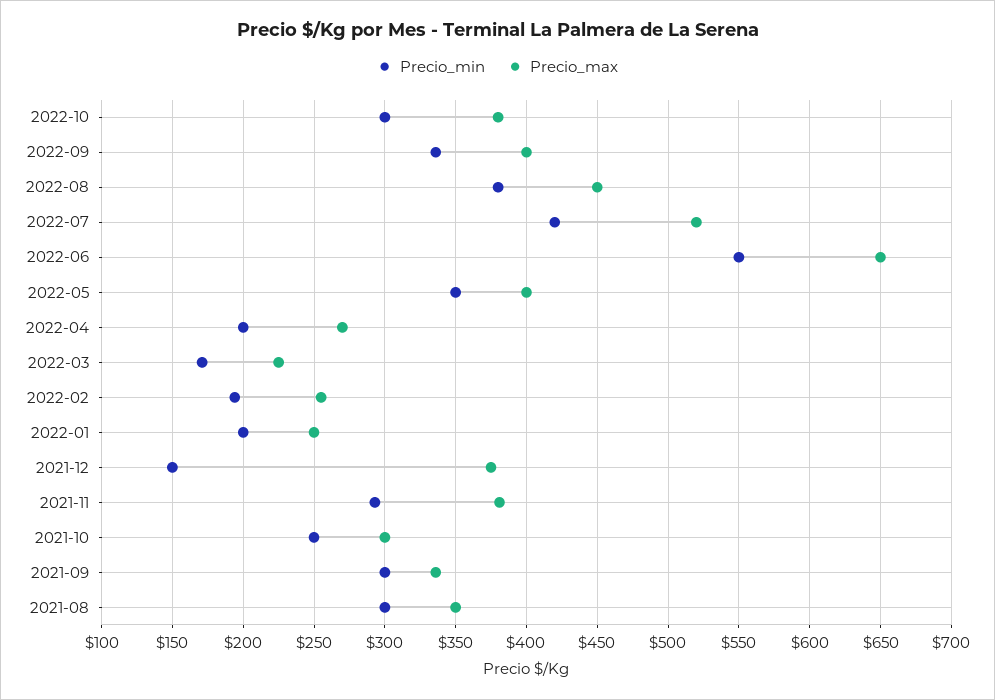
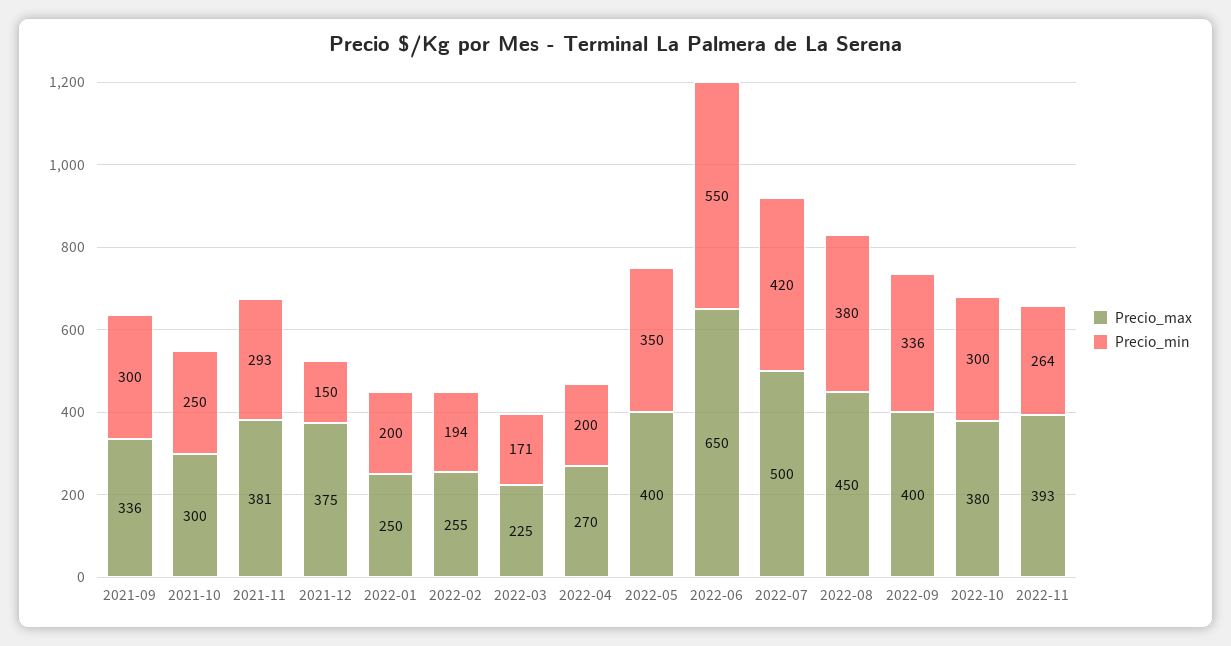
Precio_max, 2022-07: 520 -> 500
Precio_min, 2021-08: 300 -> none
Precio_max, 2021-08: 350 -> none
Precio_max, 2022-11: none -> 393
Precio_min, 2022-11: none -> 264

